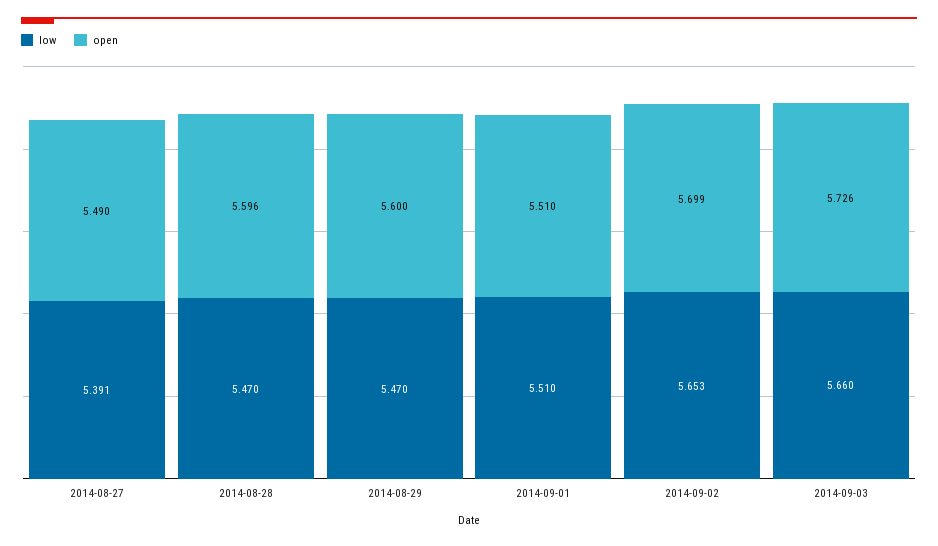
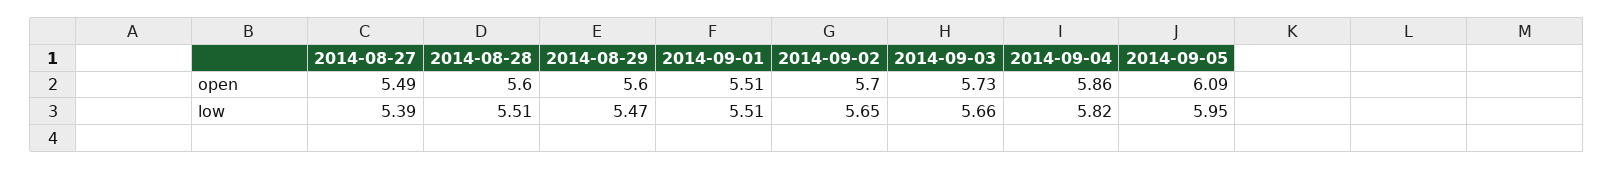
low, 2014-08-28: 5.47 -> 5.51
open, 2014-09-04: none -> 5.86
open, 2014-09-05: none -> 6.09
low, 2014-09-04: none -> 5.82
low, 2014-09-05: none -> 5.95

